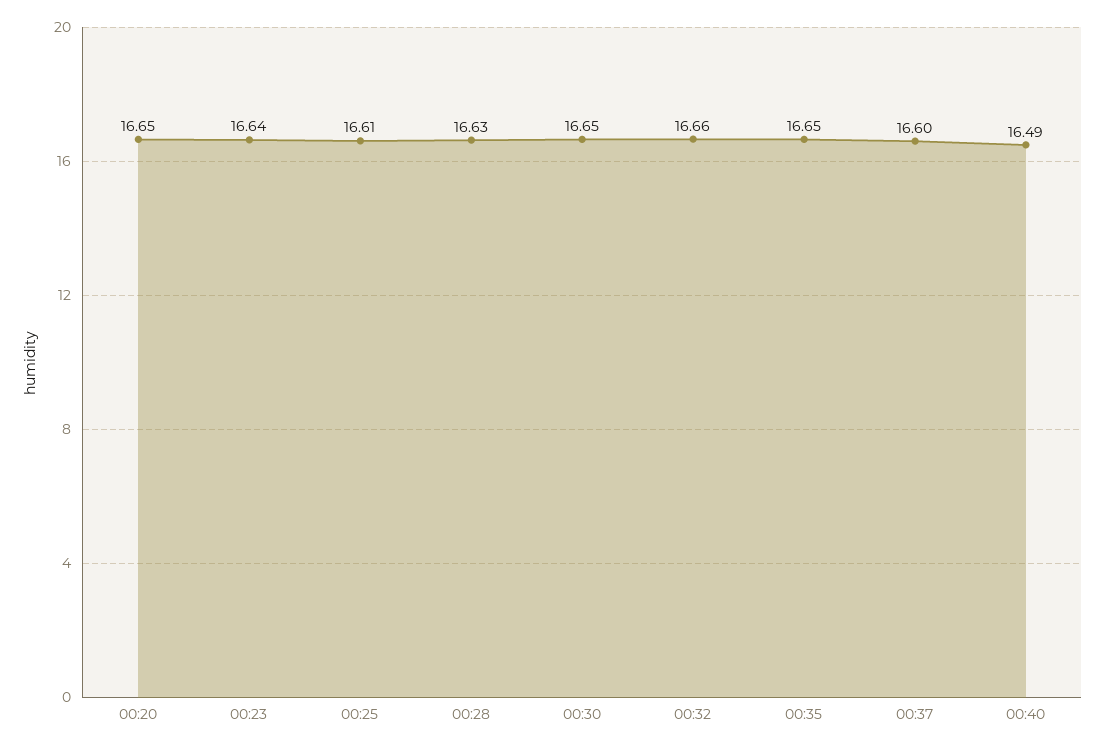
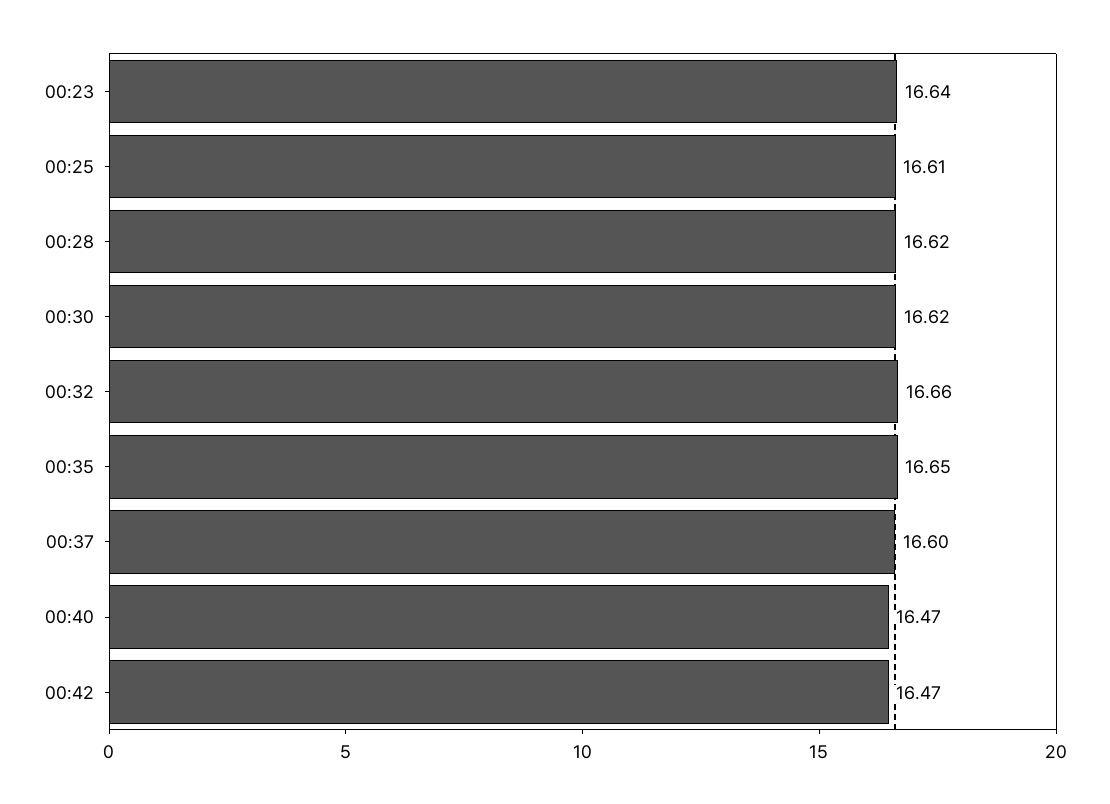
00:20: 16.65 -> none
00:28: 16.63 -> 16.62
00:30: 16.65 -> 16.62
00:40: 16.49 -> 16.47
00:42: none -> 16.47

